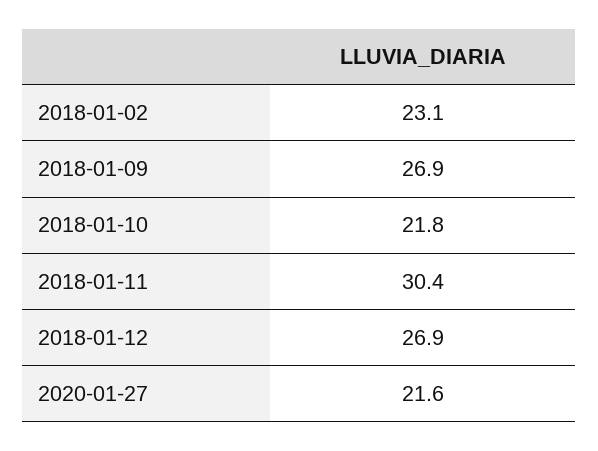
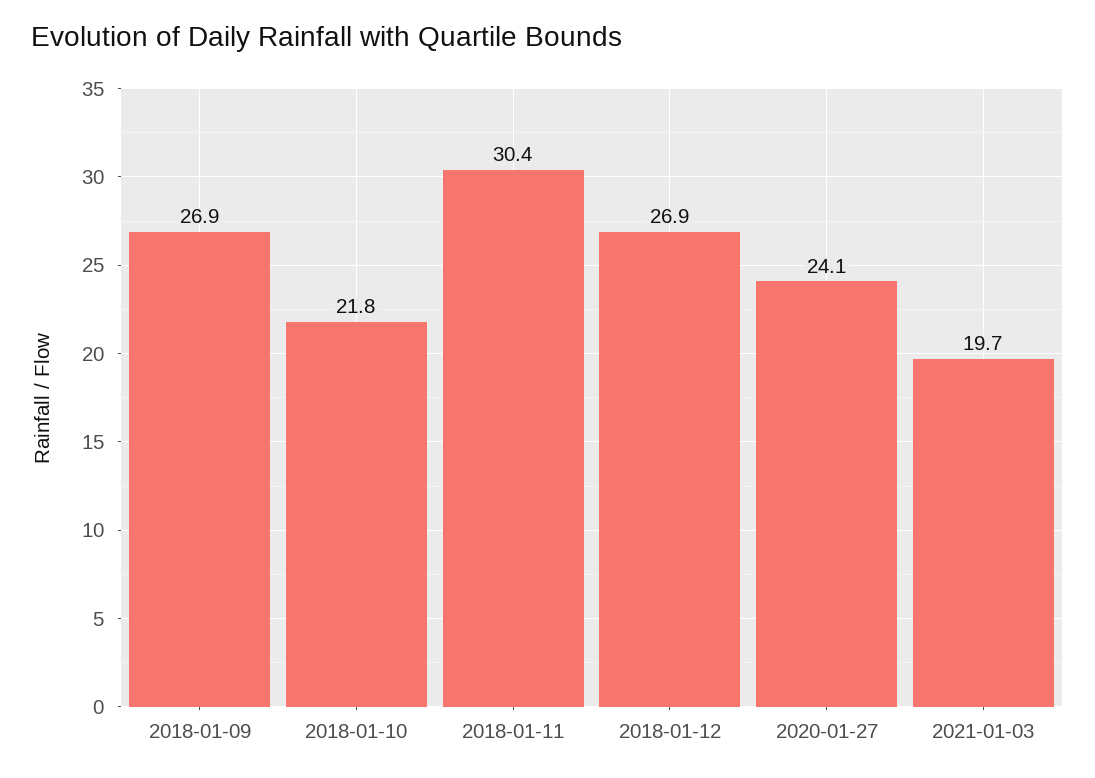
2018-01-02: 23.1 -> none
2020-01-27: 21.6 -> 24.1
2021-01-03: none -> 19.7

